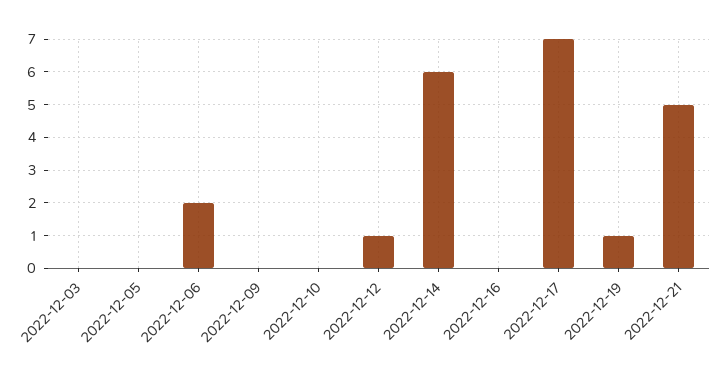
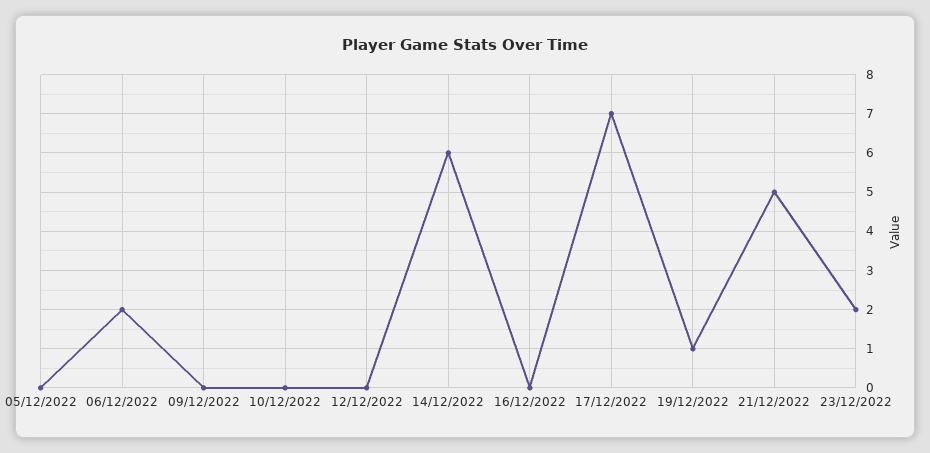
2022-12-03: 0 -> none
2022-12-12: 1 -> 0
23/12/2022: none -> 2

